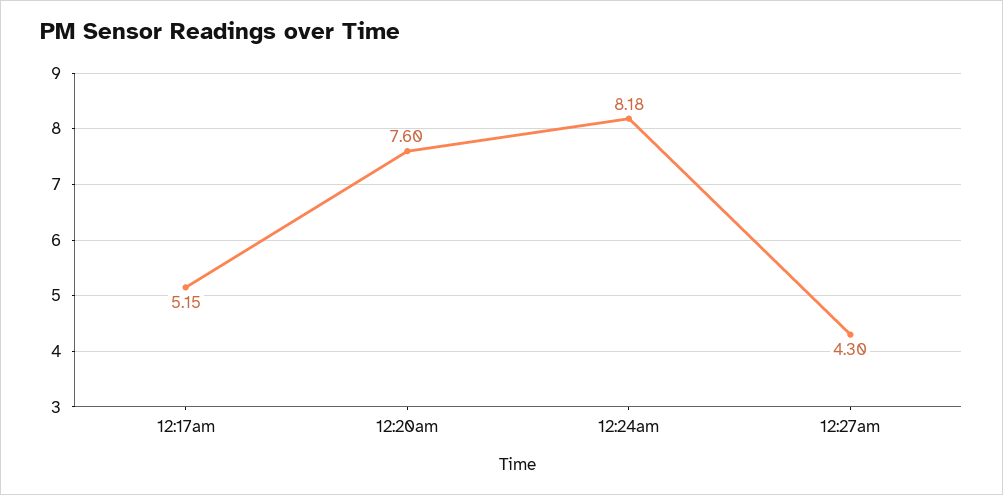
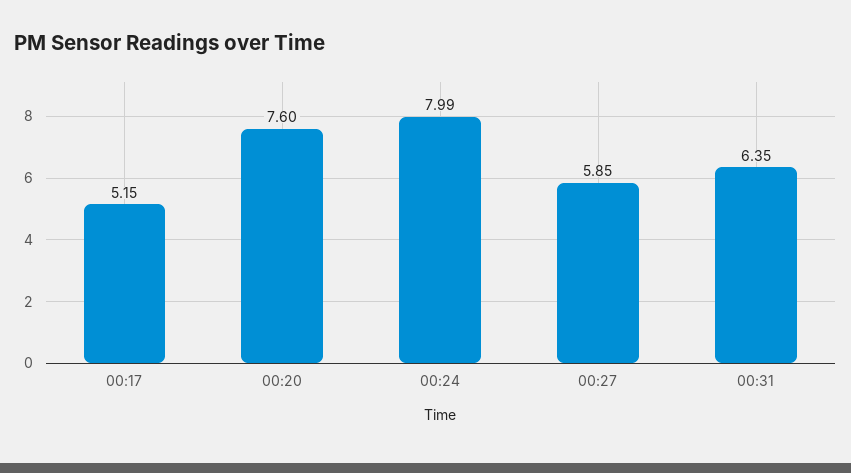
12:24am: 8.18 -> 7.99
12:27am: 4.3 -> 5.85
00:31: none -> 6.35

